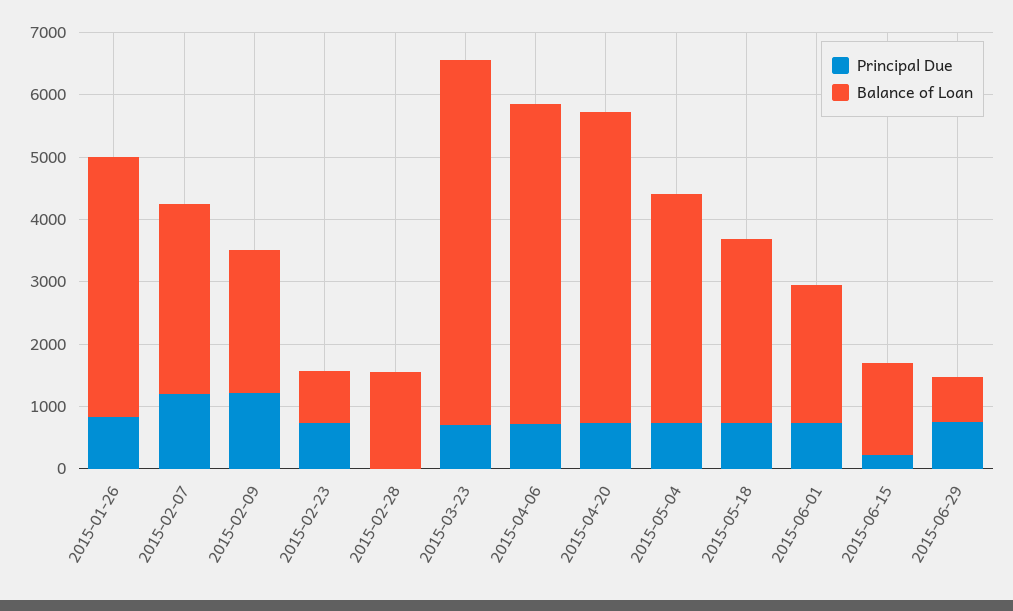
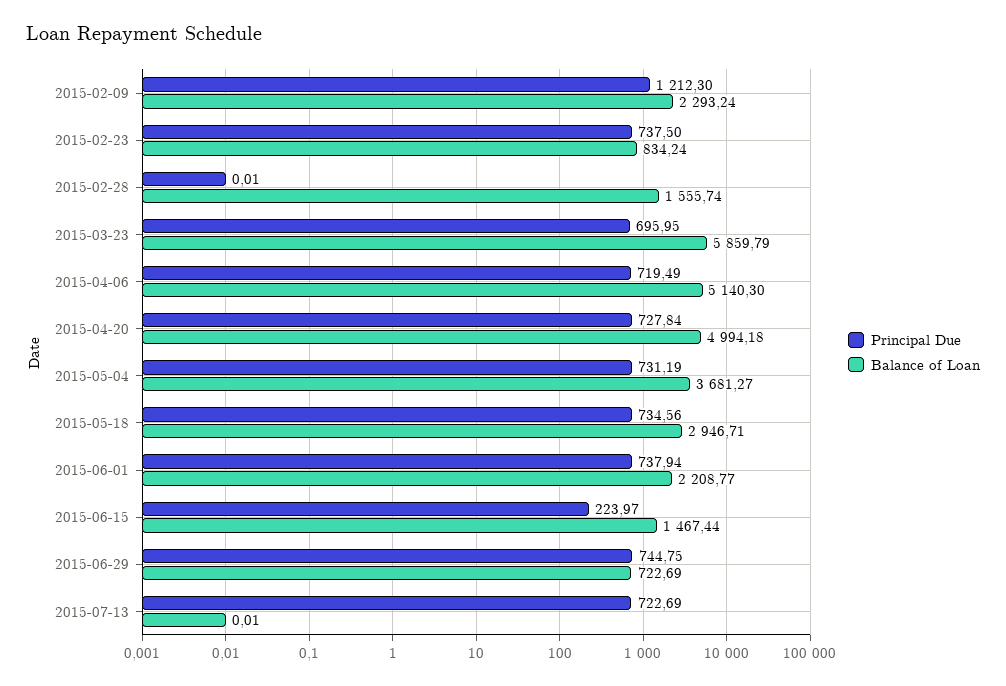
Principal Due, 2015-01-26: 800 -> none
Balance of Loan, 2015-01-26: 4200 -> none
Principal Due, 2015-02-07: 1200 -> none
Balance of Loan, 2015-02-07: 3000 -> none
Principal Due, 2015-07-13: none -> 722.69
Balance of Loan, 2015-07-13: none -> 0.01

